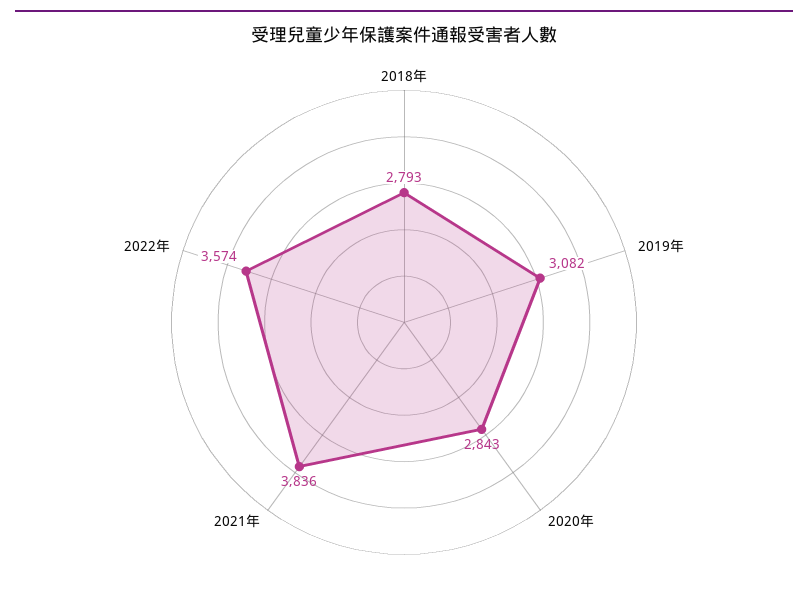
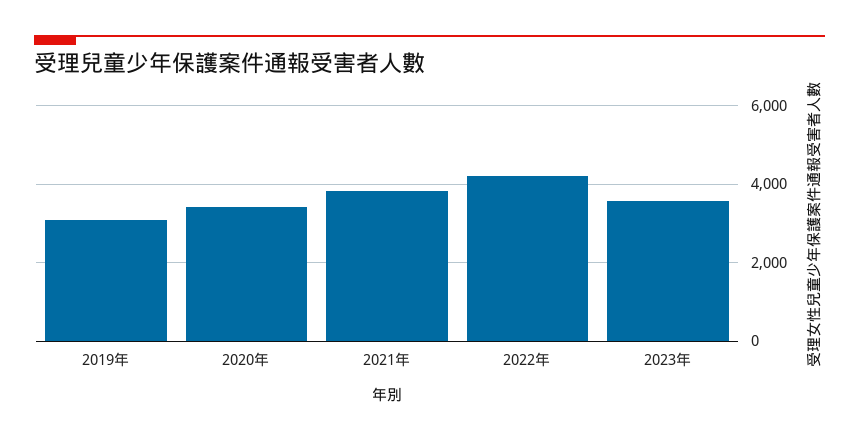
2018年: 2793 -> none
2020年: 2843 -> 3400
2022年: 3574 -> 4200
2023年: none -> 3600

